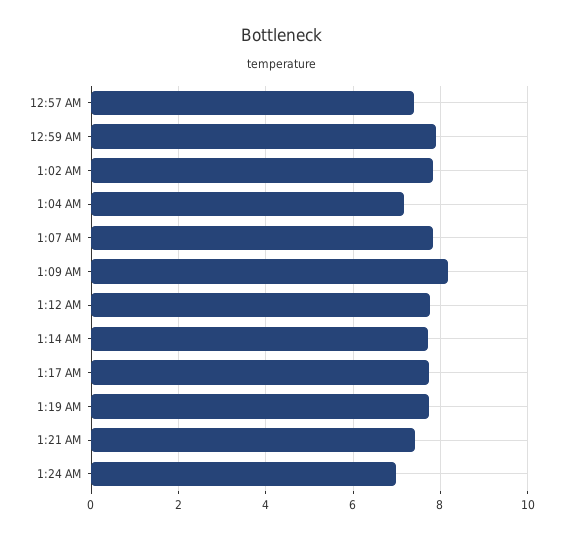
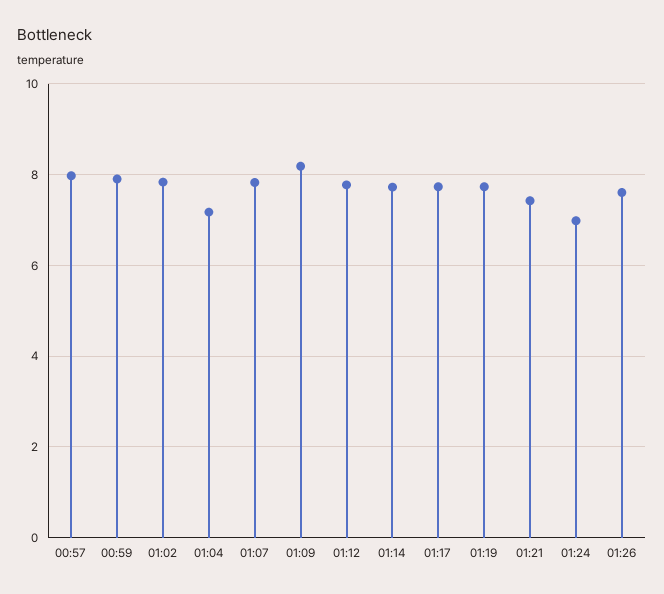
12:57 AM: 7.4 -> 8
01:26: none -> 7.6

